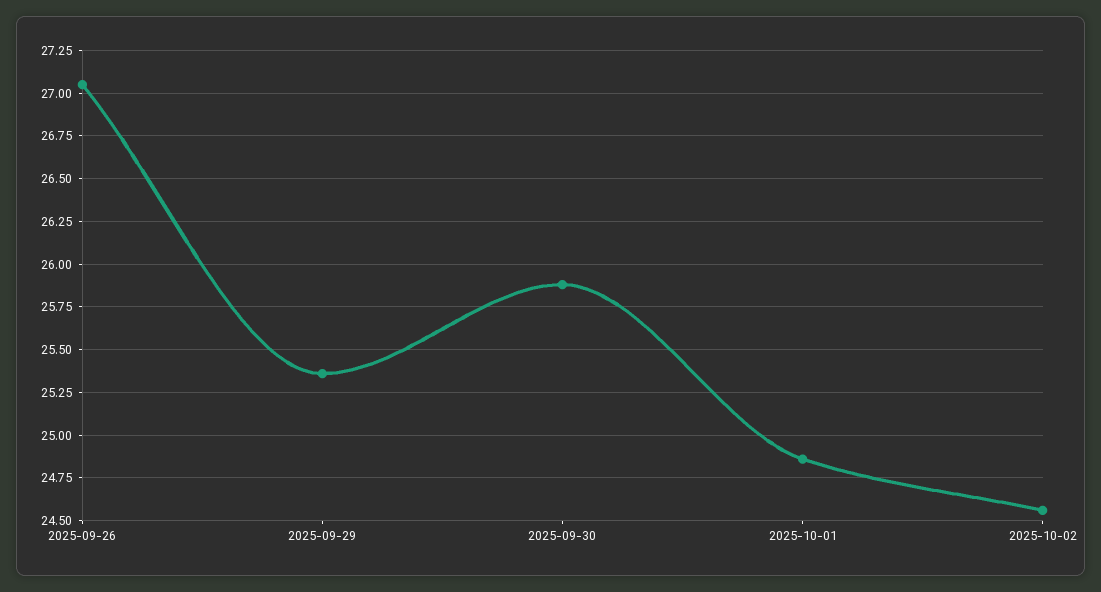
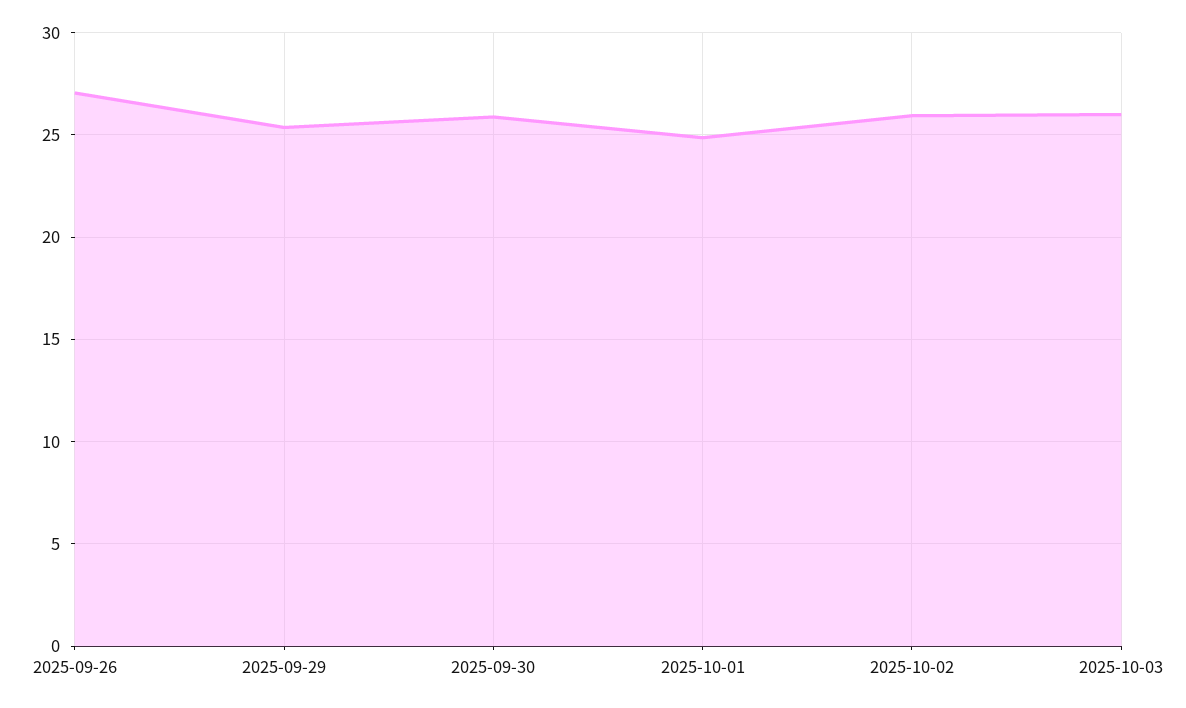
2025-10-02: 24.55 -> 26
2025-10-03: none -> 26

